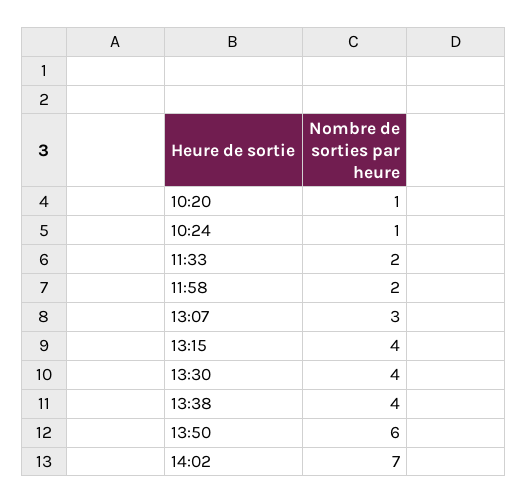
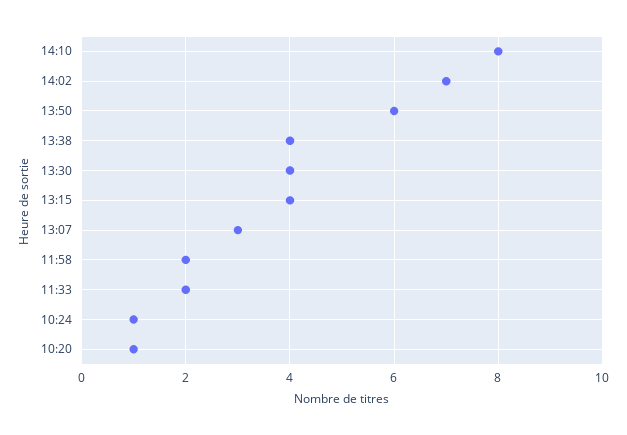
14:10: none -> 8

